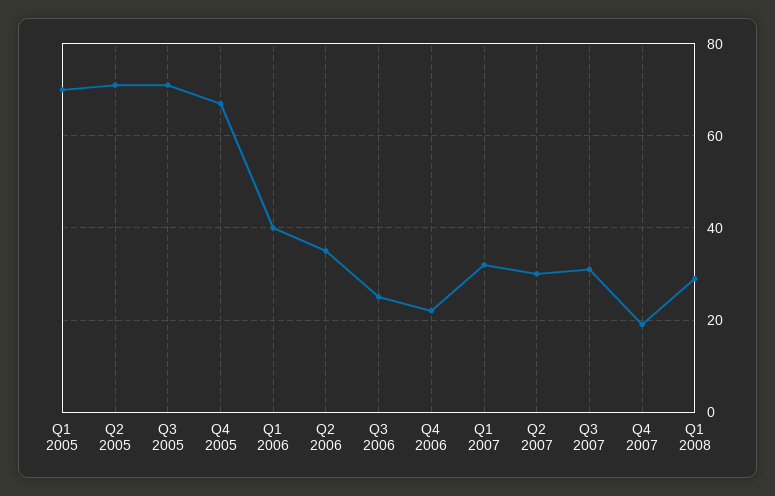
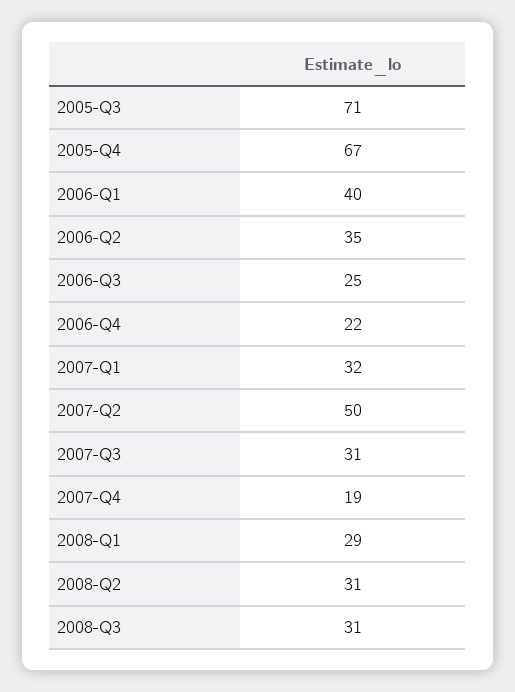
Q1 2005: 70 -> none
Q2 2005: 70 -> none
Q2 2007: 30 -> 50
2008-Q2: none -> 31
2008-Q3: none -> 31

